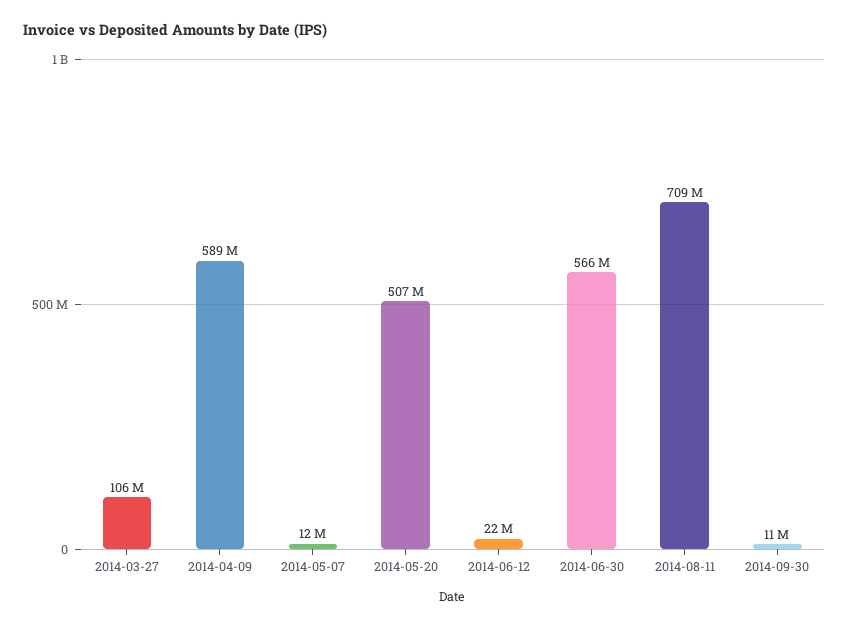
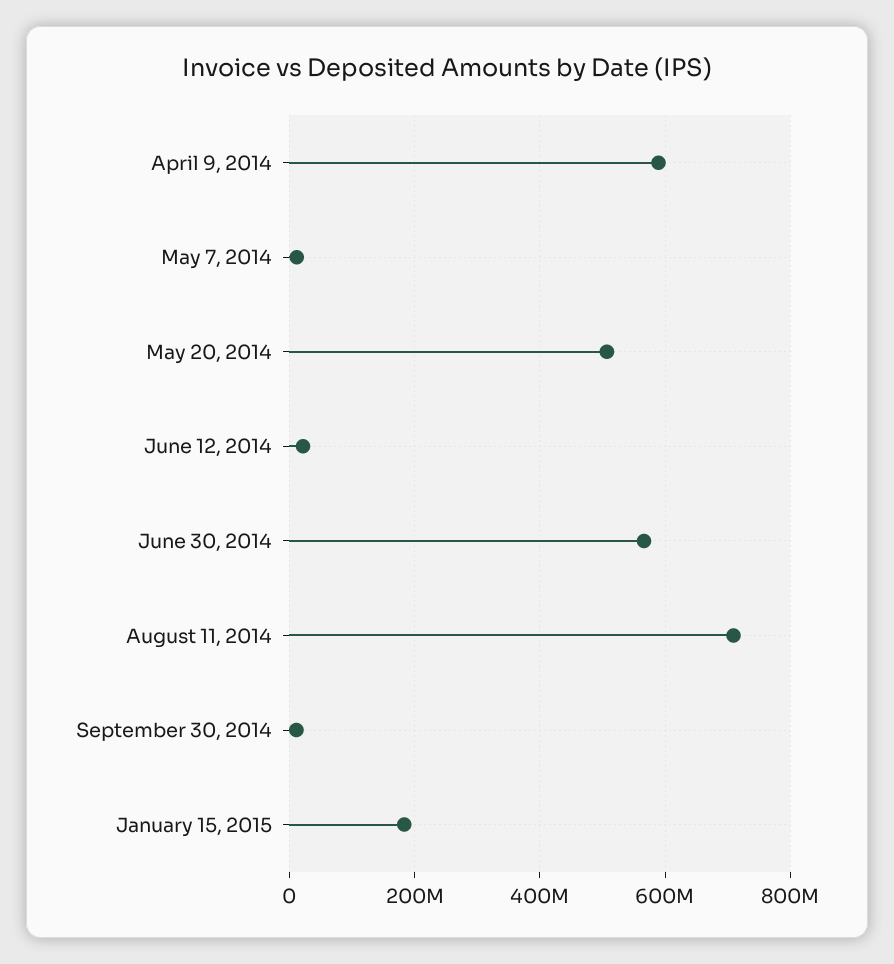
2014-03-27: 106000000 -> none
January 15, 2015: none -> 180000000

